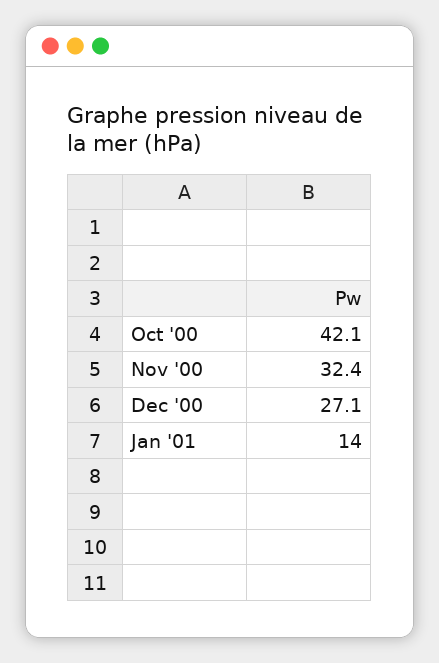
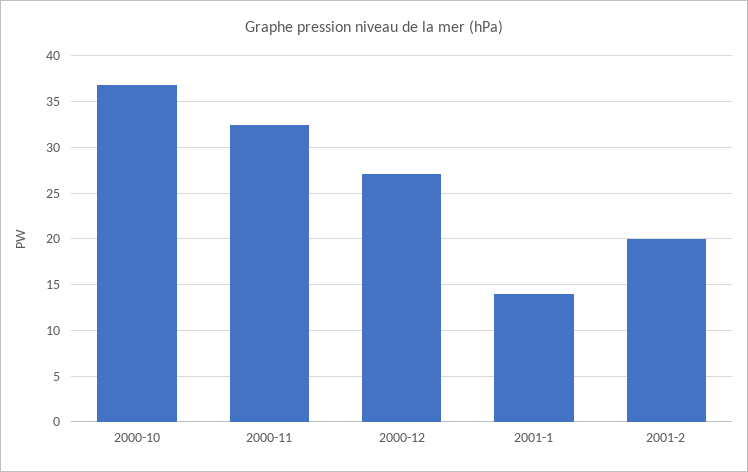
Oct '00: 42.1 -> 37
2001-2: none -> 20

